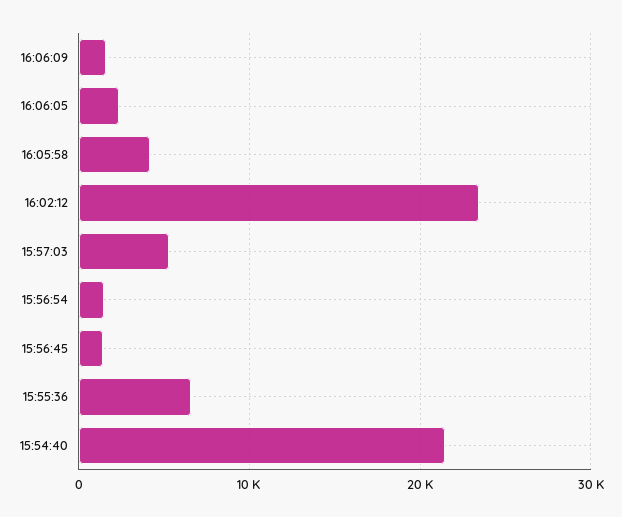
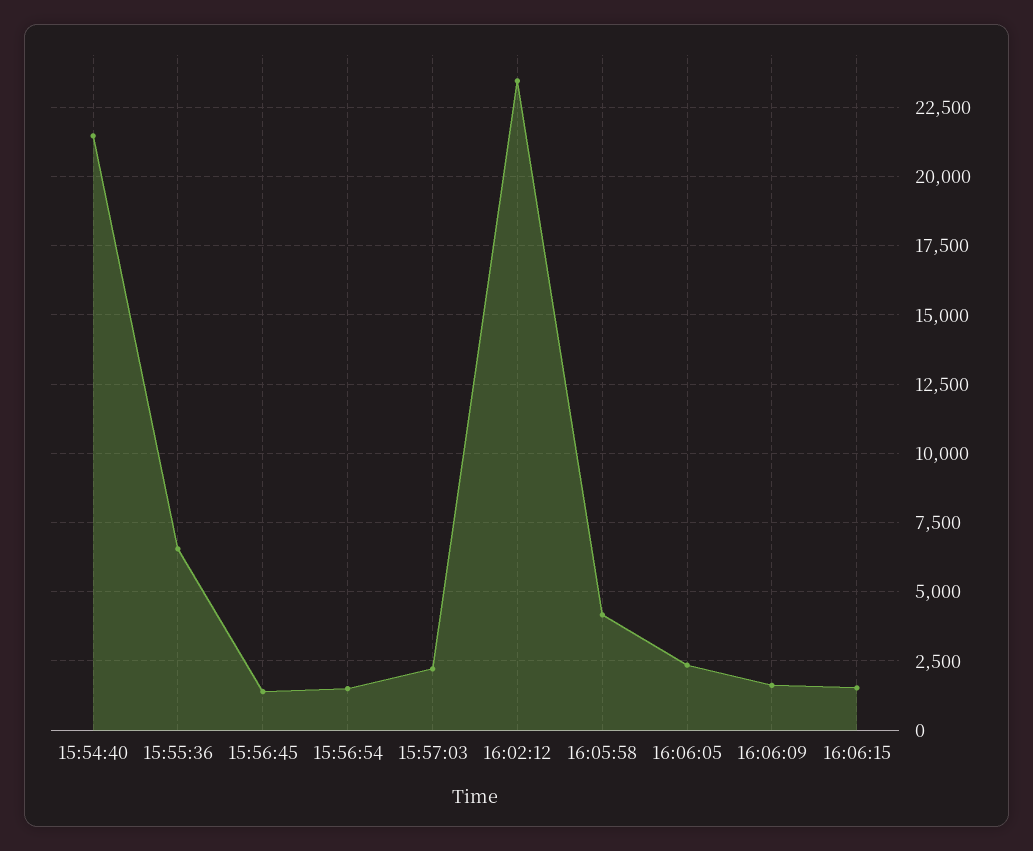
15:57:03: 5000 -> 2250
16:06:15: none -> 1500

